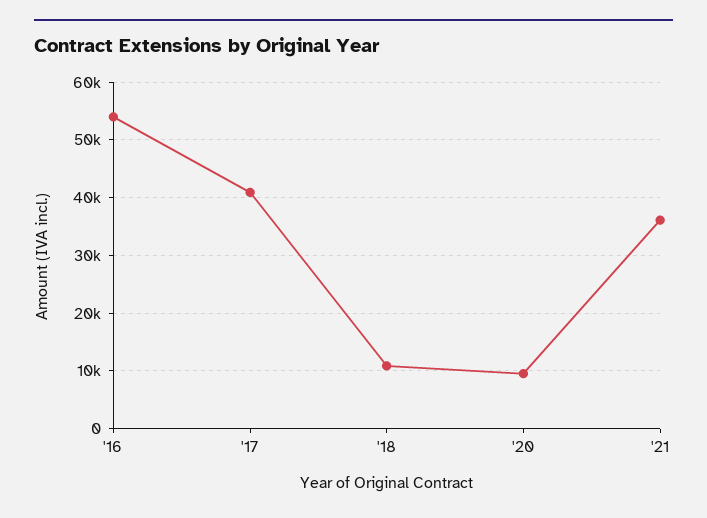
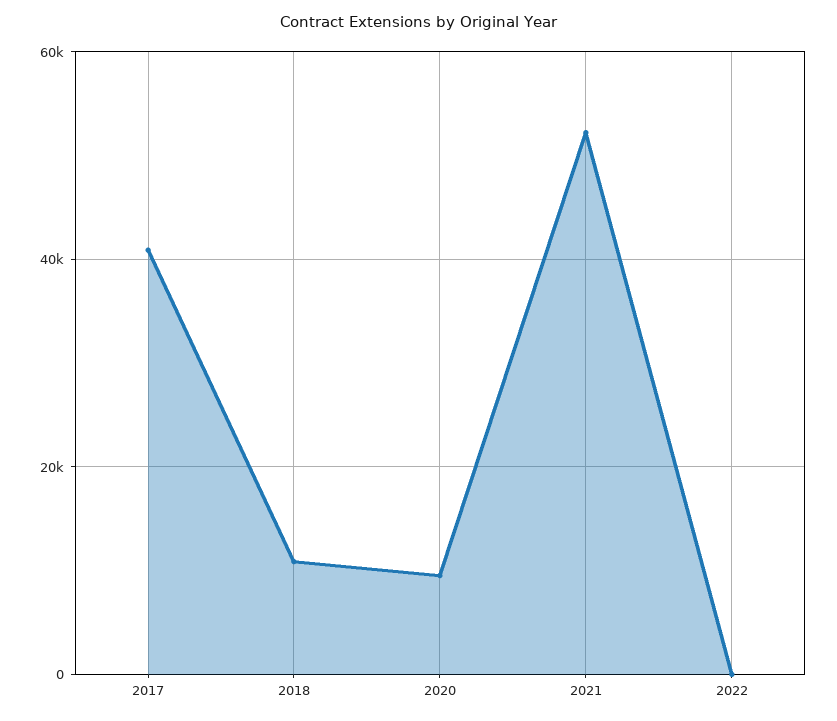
'16: 54000 -> none
'21: 36000 -> 52000
2022: none -> 0

